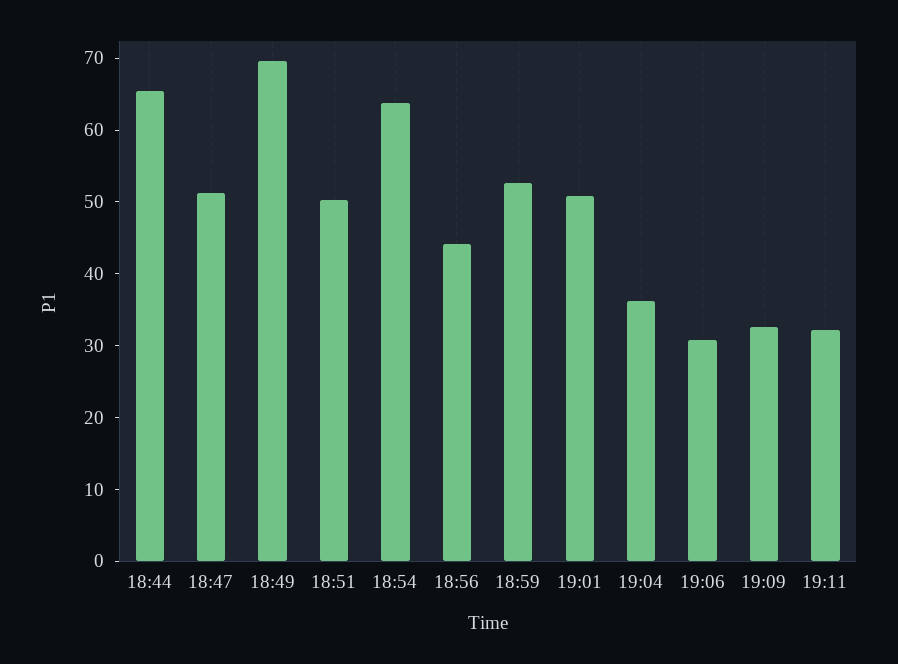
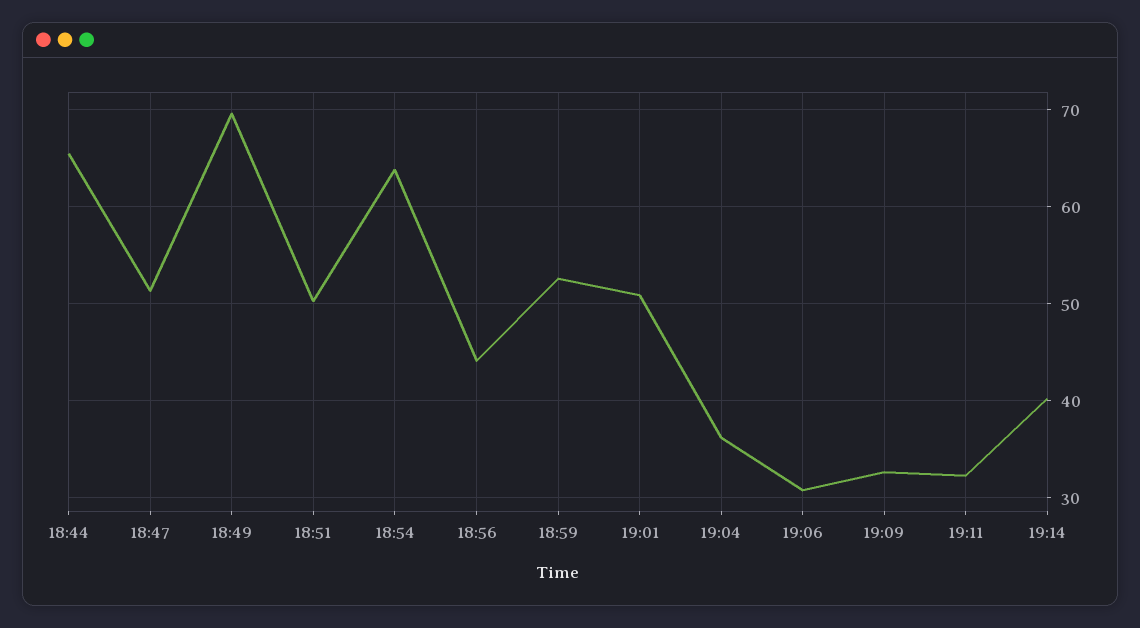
19:14: none -> 40

